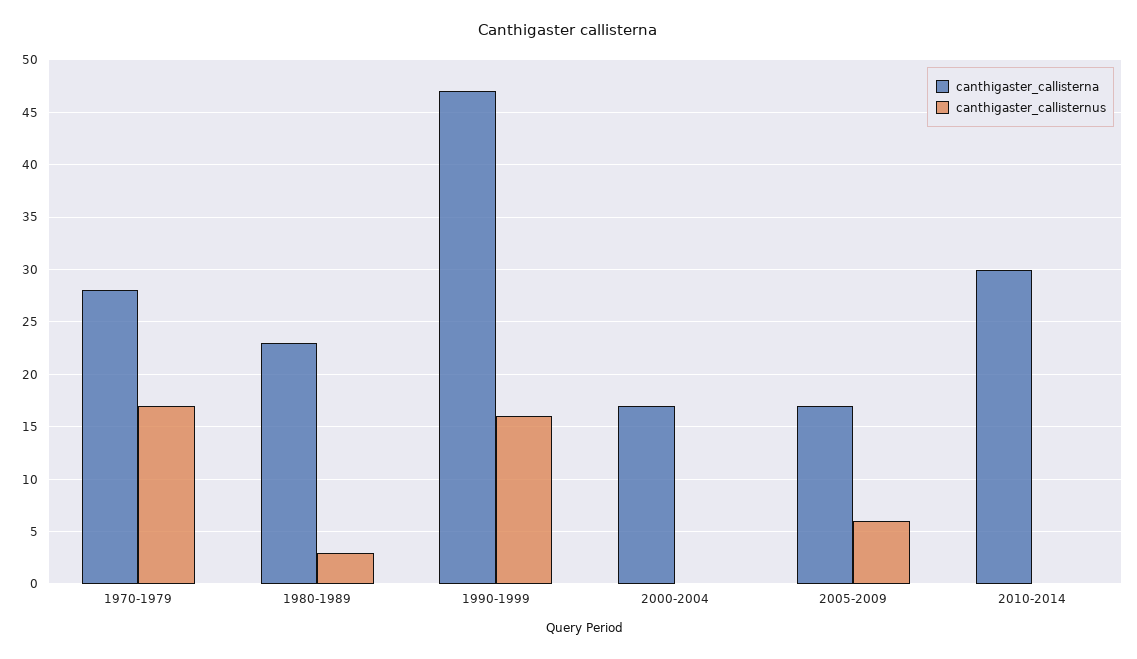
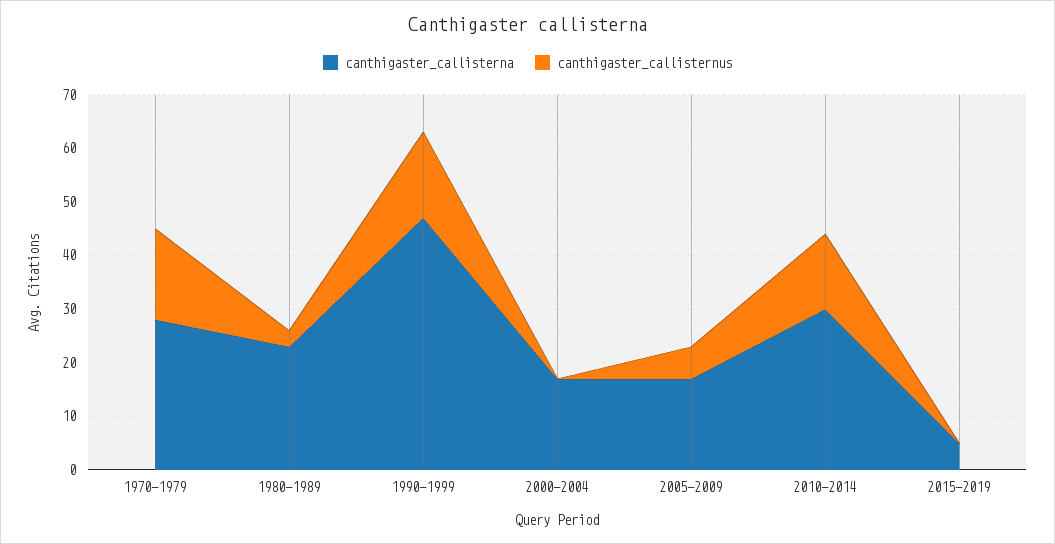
canthigaster_callisternus, 2010-2014: 0 -> 15
canthigaster_callisterna, 2015-2019: none -> 5
canthigaster_callisternus, 2015-2019: none -> 0

